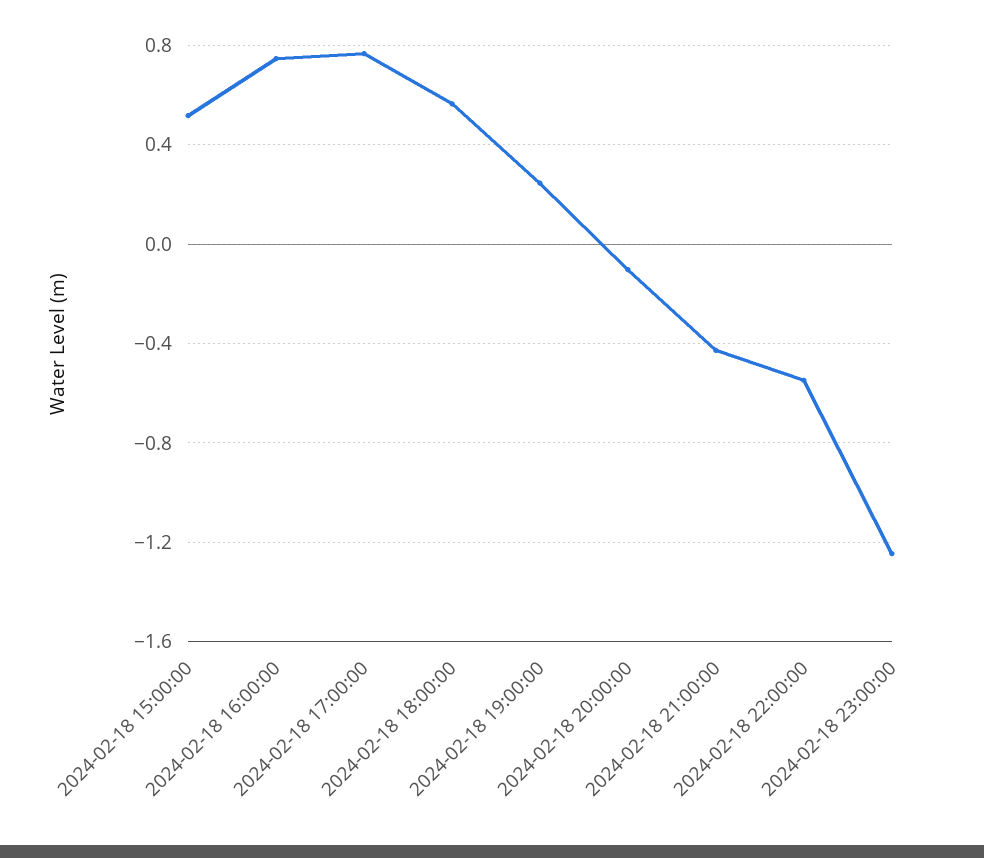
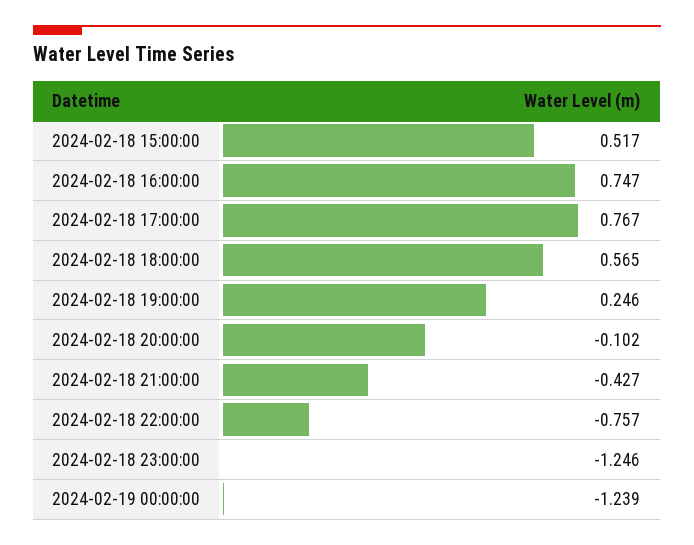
2024-02-18 22:00:00: -0.55 -> -0.757
2024-02-19 00:00:00: none -> -1.239

